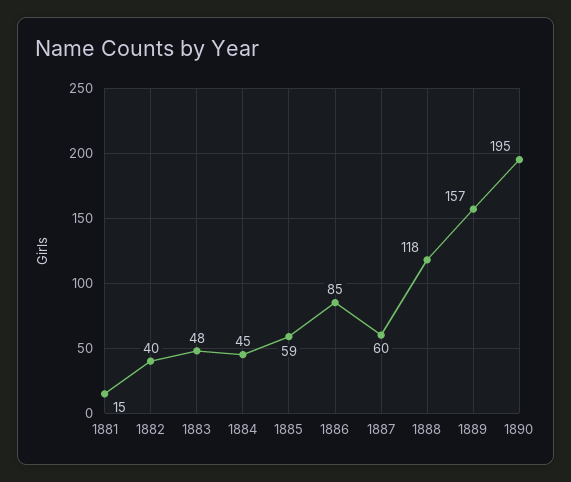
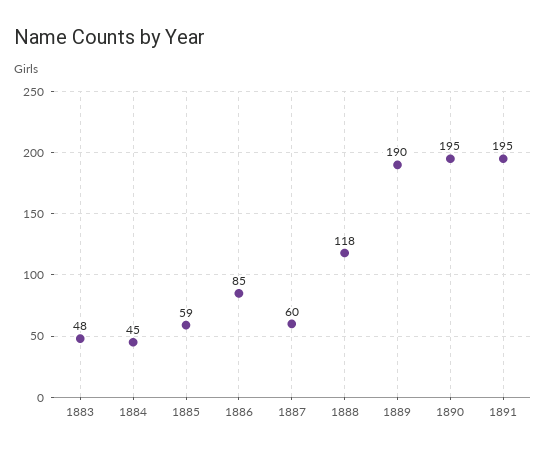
1881: 15 -> none
1882: 40 -> none
1889: 157 -> 190
1891: none -> 195

